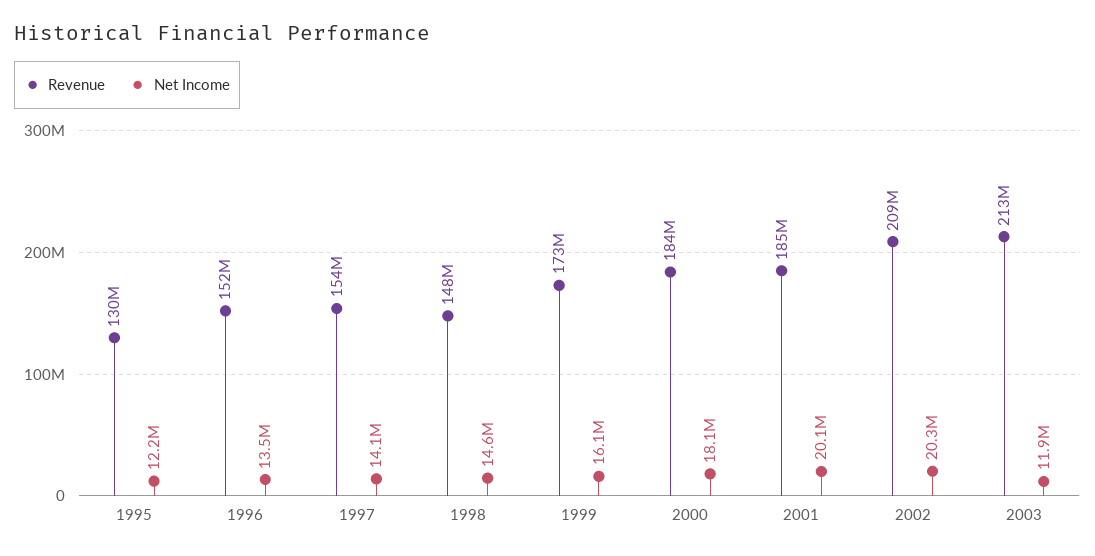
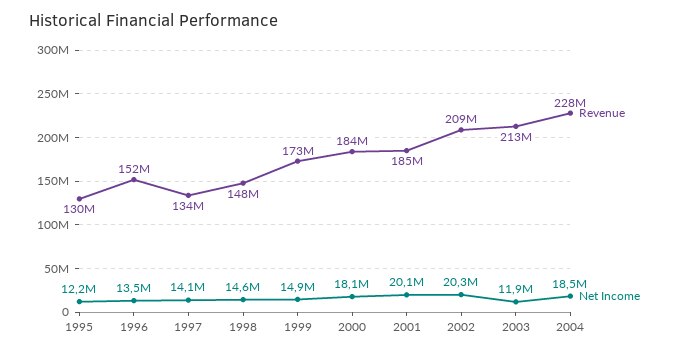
Revenue, 1997: 154000000 -> 134000000
Net Income, 1999: 16100000 -> 14900000
Revenue, 2004: none -> 228000000
Net Income, 2004: none -> 18500000

